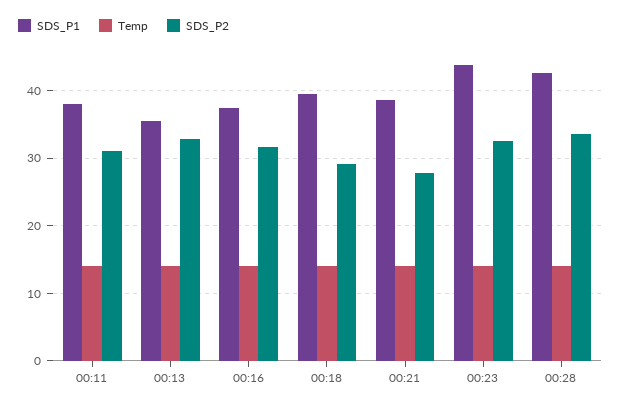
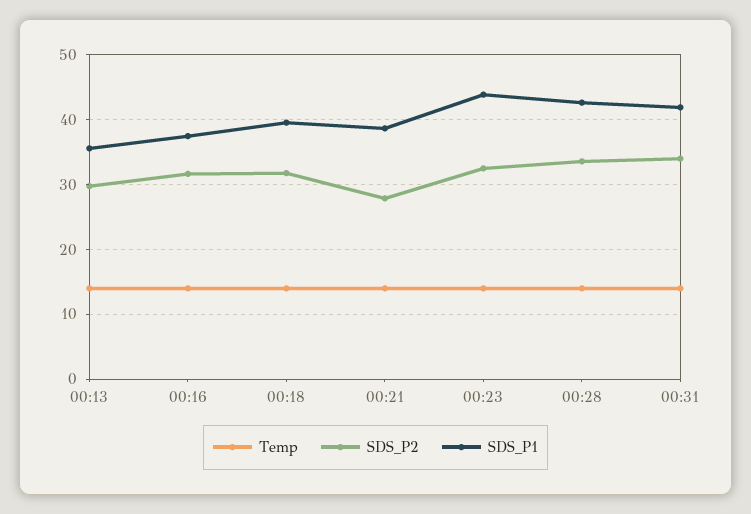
SDS_P1, 00:11: 38 -> none
Temp, 00:11: 14 -> none
SDS_P2, 00:11: 31 -> none
SDS_P2, 00:13: 33 -> 30
SDS_P2, 00:18: 29 -> 32
Temp, 00:31: none -> 14
SDS_P2, 00:31: none -> 34
SDS_P1, 00:31: none -> 42

